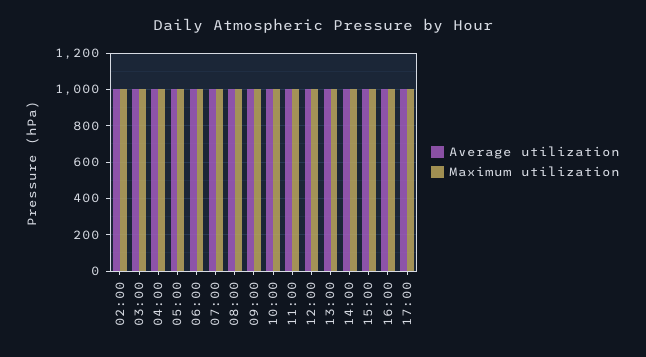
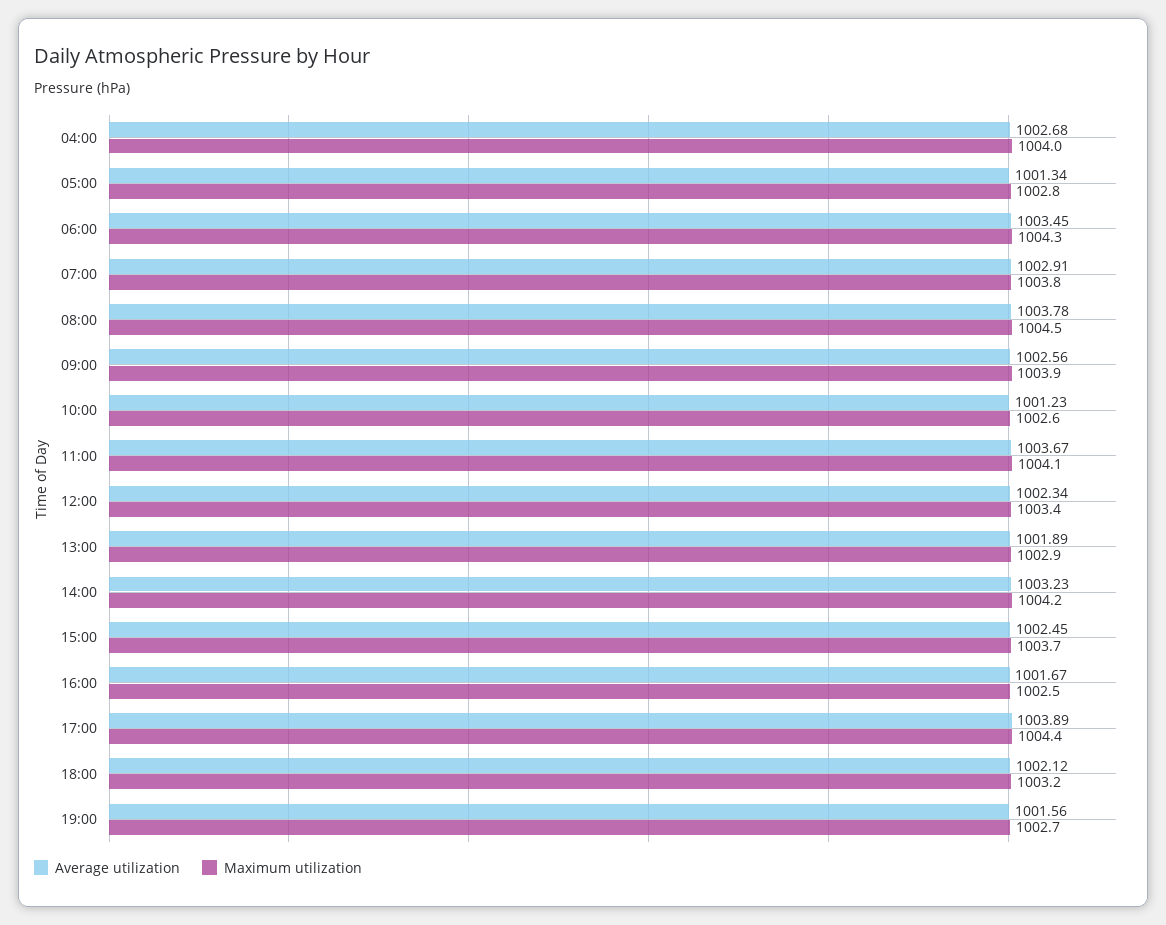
Average utilization, 02:00: 1000 -> none
Maximum utilization, 02:00: 1000 -> none
Average utilization, 03:00: 1000 -> none
Maximum utilization, 03:00: 1000 -> none
Average utilization, 18:00: none -> 1002.12
Maximum utilization, 18:00: none -> 1003.2
Average utilization, 19:00: none -> 1001.56
Maximum utilization, 19:00: none -> 1002.7

